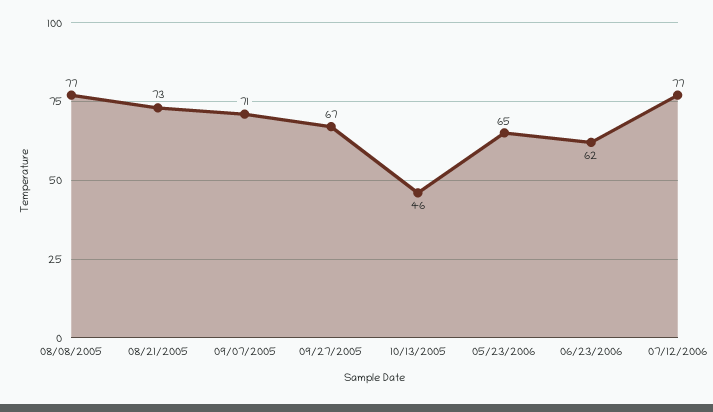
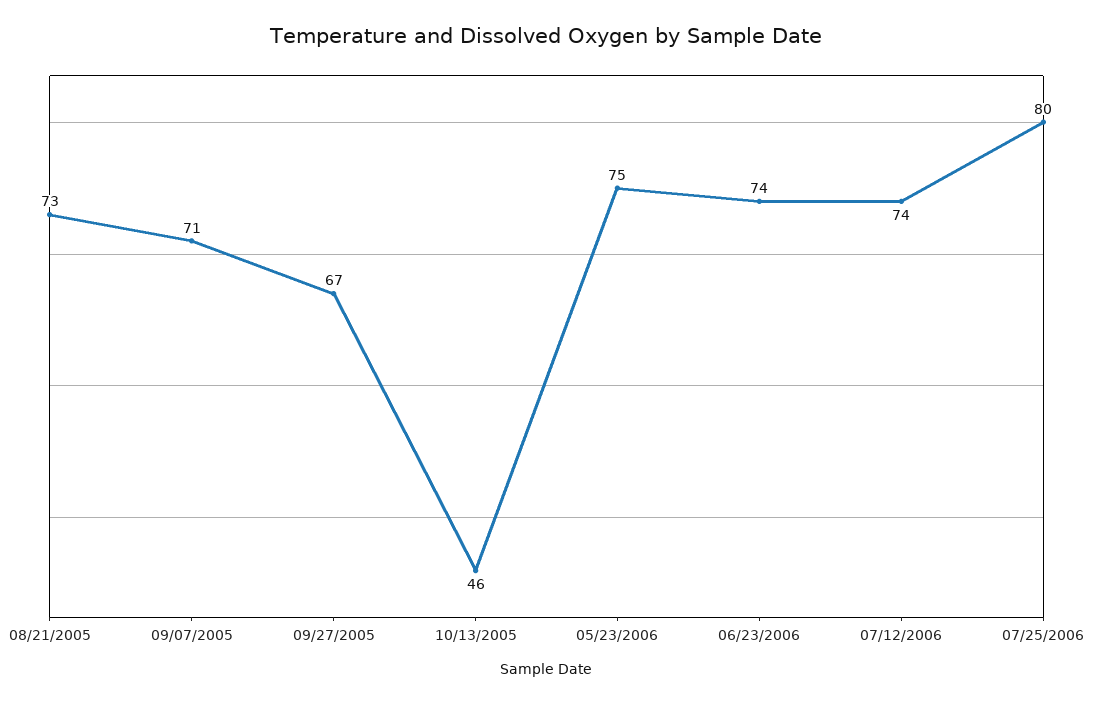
08/08/2005: 77 -> none
05/23/2006: 65 -> 75
06/23/2006: 62 -> 74
07/12/2006: 77 -> 74
07/25/2006: none -> 80

